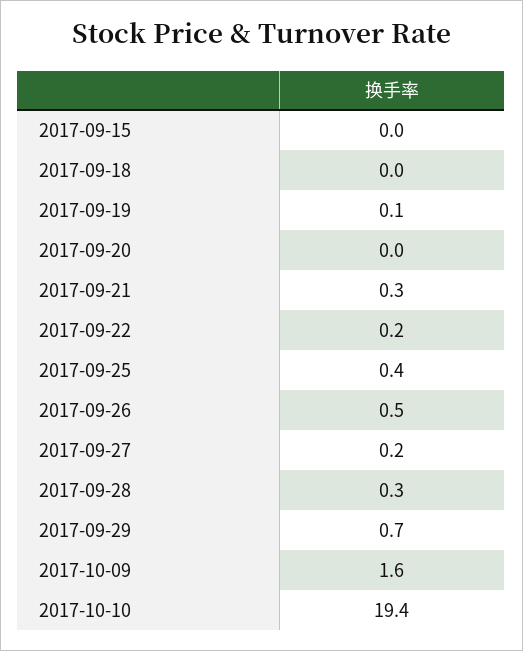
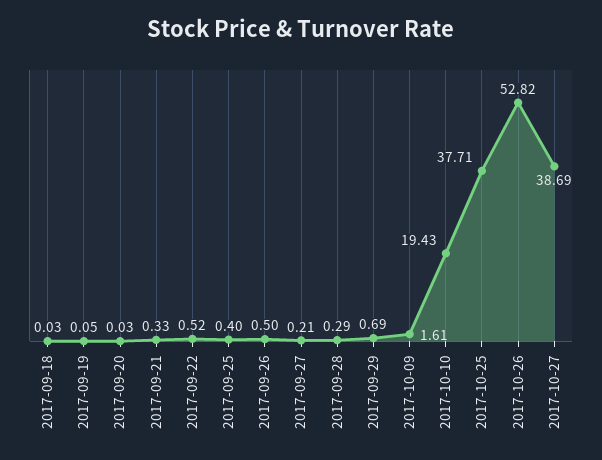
2017-09-15: 0 -> none
2017-09-22: 0.2 -> 0.52
2017-10-25: none -> 37.71
2017-10-26: none -> 52.82
2017-10-27: none -> 38.69

